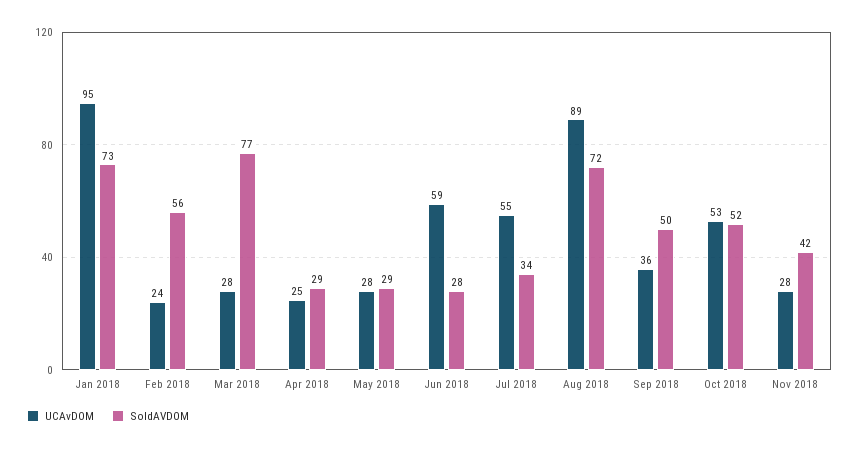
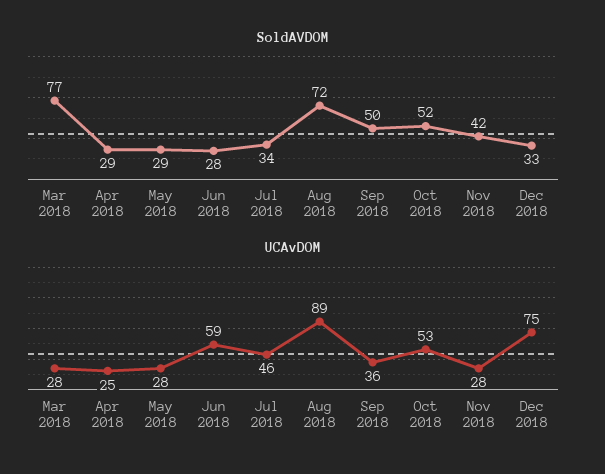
UCAvDOM, Jan 2018: 95 -> none
SoldAVDOM, Jan 2018: 73 -> none
UCAvDOM, Feb 2018: 24 -> none
SoldAVDOM, Feb 2018: 56 -> none
UCAvDOM, Jul 2018: 55 -> 46
SoldAVDOM, Dec 2018: none -> 33
UCAvDOM, Dec 2018: none -> 75

